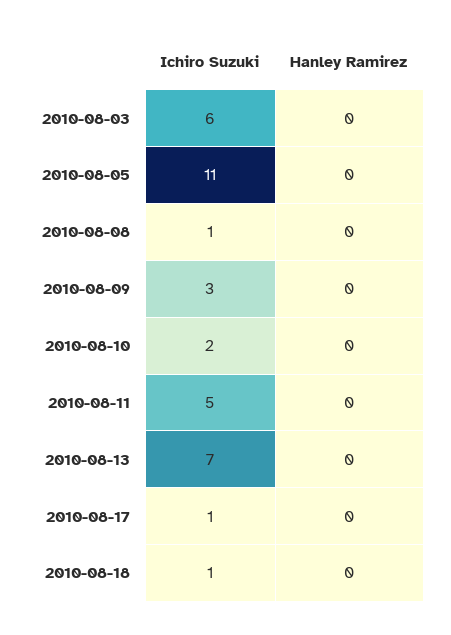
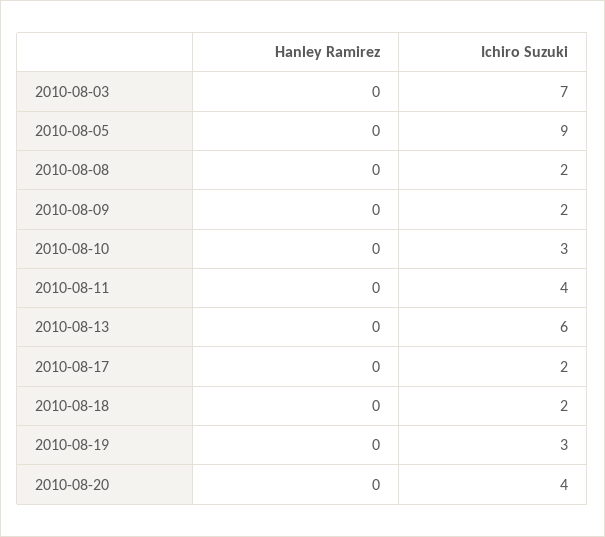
Ichiro Suzuki, 2010-08-03: 6 -> 7
Ichiro Suzuki, 2010-08-05: 11 -> 9
Ichiro Suzuki, 2010-08-08: 1 -> 2
Ichiro Suzuki, 2010-08-09: 3 -> 2
Ichiro Suzuki, 2010-08-10: 2 -> 3
Ichiro Suzuki, 2010-08-11: 5 -> 4
Ichiro Suzuki, 2010-08-13: 7 -> 6
Ichiro Suzuki, 2010-08-17: 1 -> 2
Ichiro Suzuki, 2010-08-18: 1 -> 2
Hanley Ramirez, 2010-08-19: none -> 0
Ichiro Suzuki, 2010-08-19: none -> 3
Hanley Ramirez, 2010-08-20: none -> 0
Ichiro Suzuki, 2010-08-20: none -> 4

